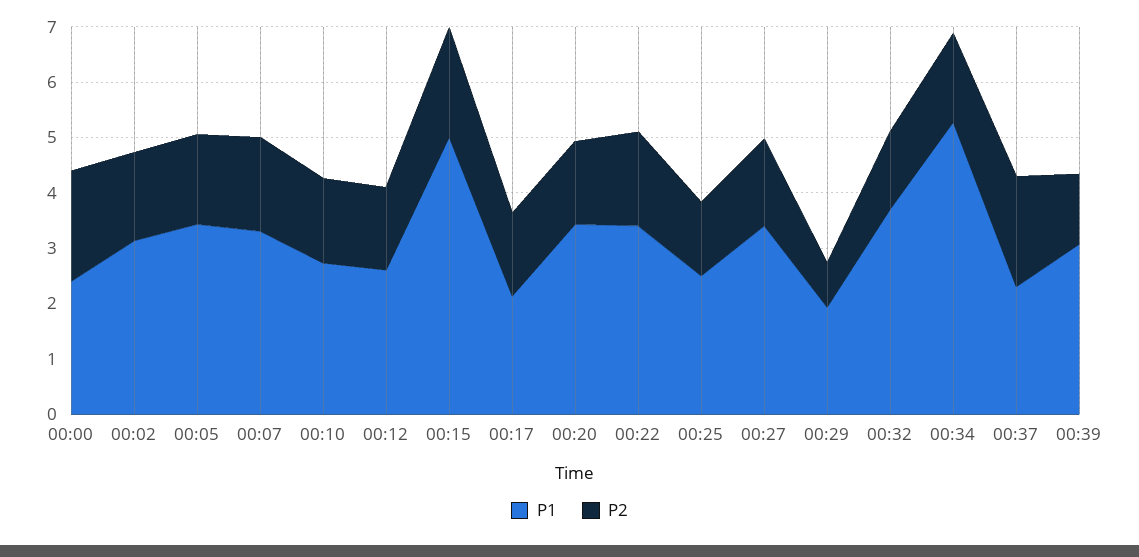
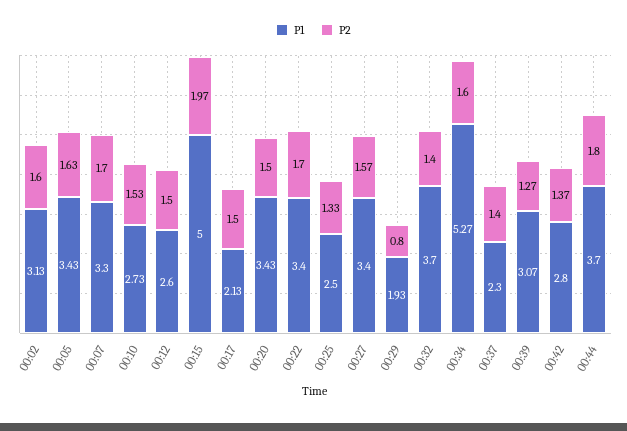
P1, 00:00: 2.4 -> none
P2, 00:00: 2 -> none
P2, 00:37: 2 -> 1.4
P1, 00:42: none -> 2.8
P2, 00:42: none -> 1.37
P1, 00:44: none -> 3.7
P2, 00:44: none -> 1.8

